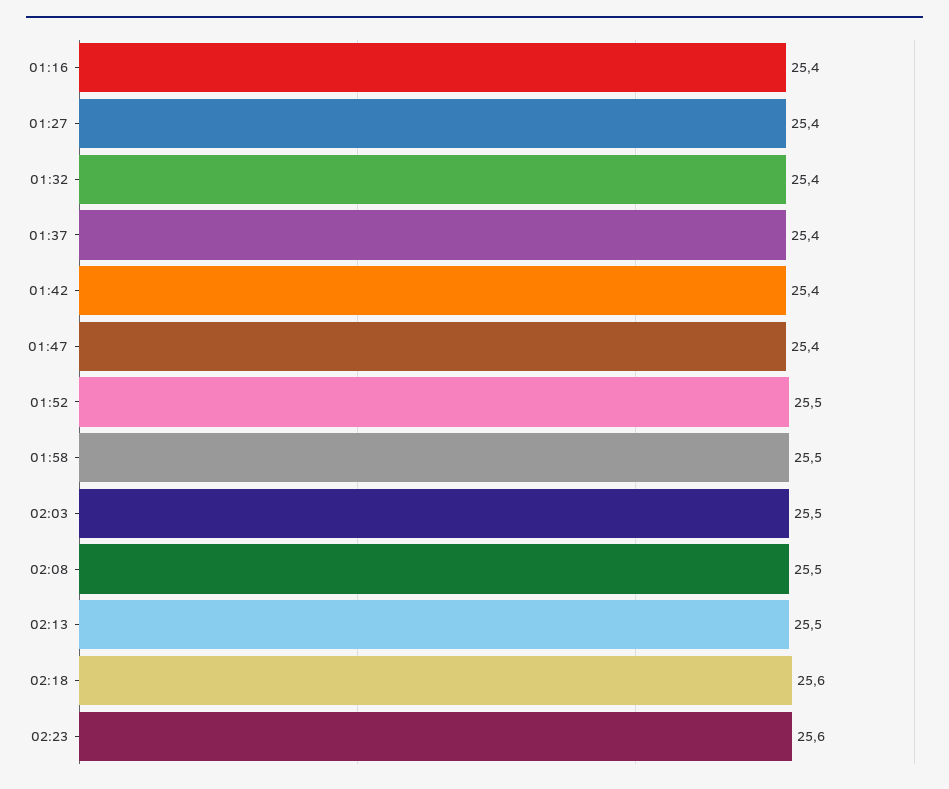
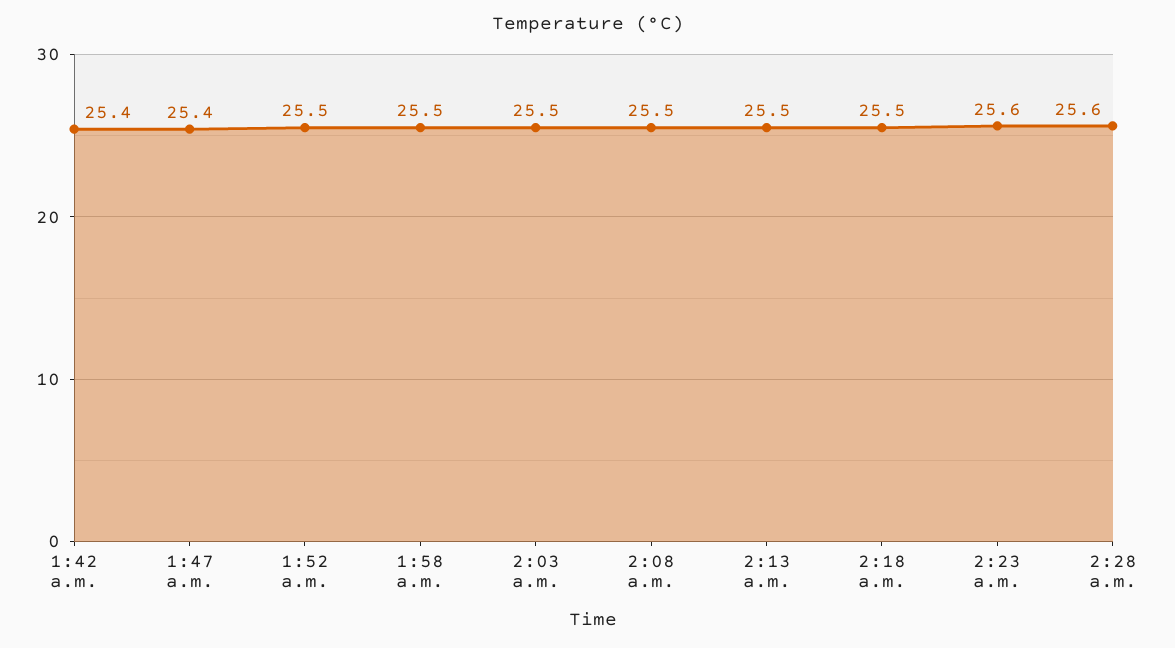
01:16: 25.4 -> none
01:27: 25.4 -> none
01:32: 25.4 -> none
01:37: 25.4 -> none
02:18: 25.6 -> 25.5
2:28 a.m.: none -> 25.6

